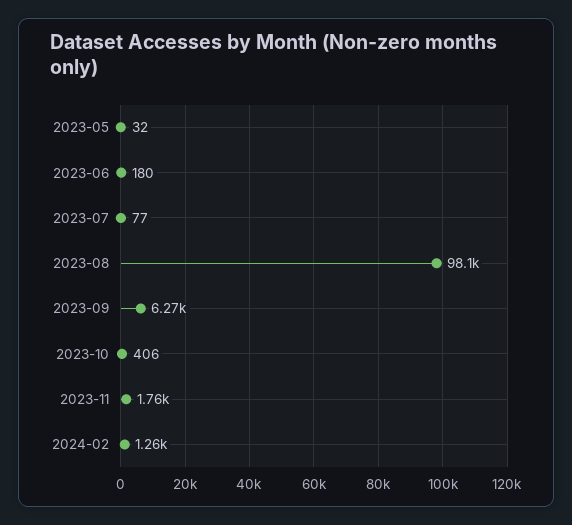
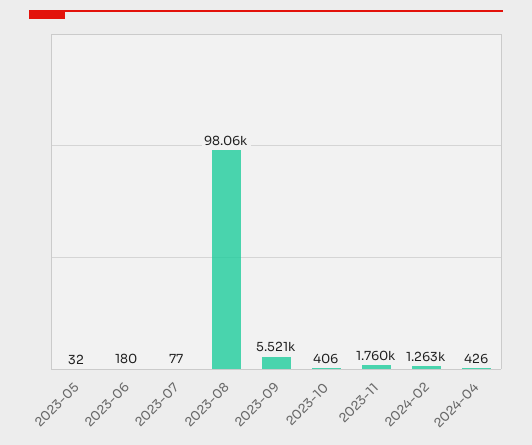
2023-09: 6270 -> 5521
2024-04: none -> 426

